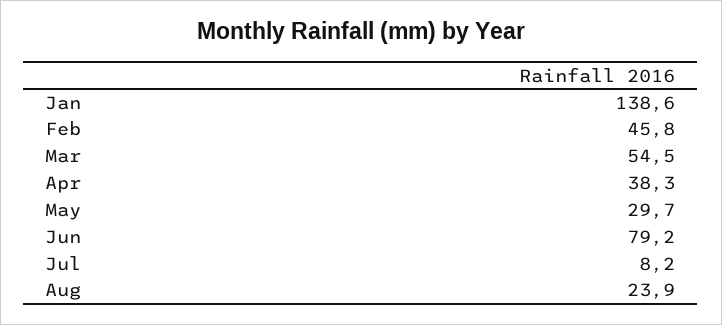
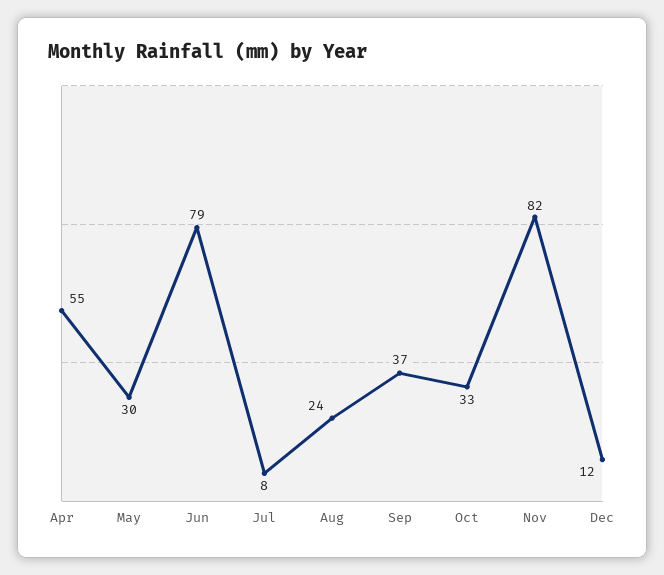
Jan: 138.6 -> none
Feb: 45.8 -> none
Mar: 54.5 -> none
Apr: 38.3 -> 55
Sep: none -> 37
Oct: none -> 33
Nov: none -> 82
Dec: none -> 12

